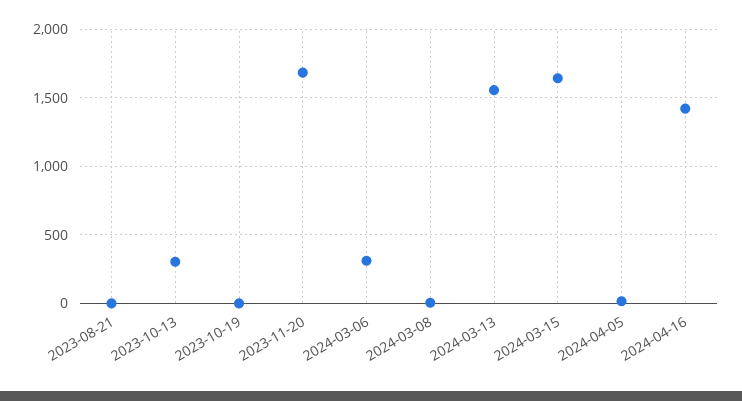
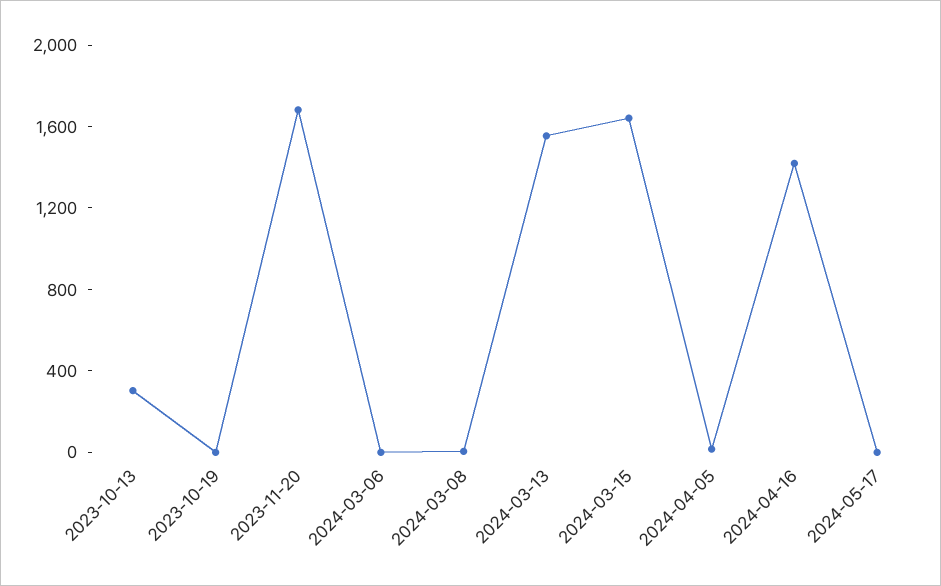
2023-08-21: 0 -> none
2024-03-06: 300 -> 0
2024-05-17: none -> 0

